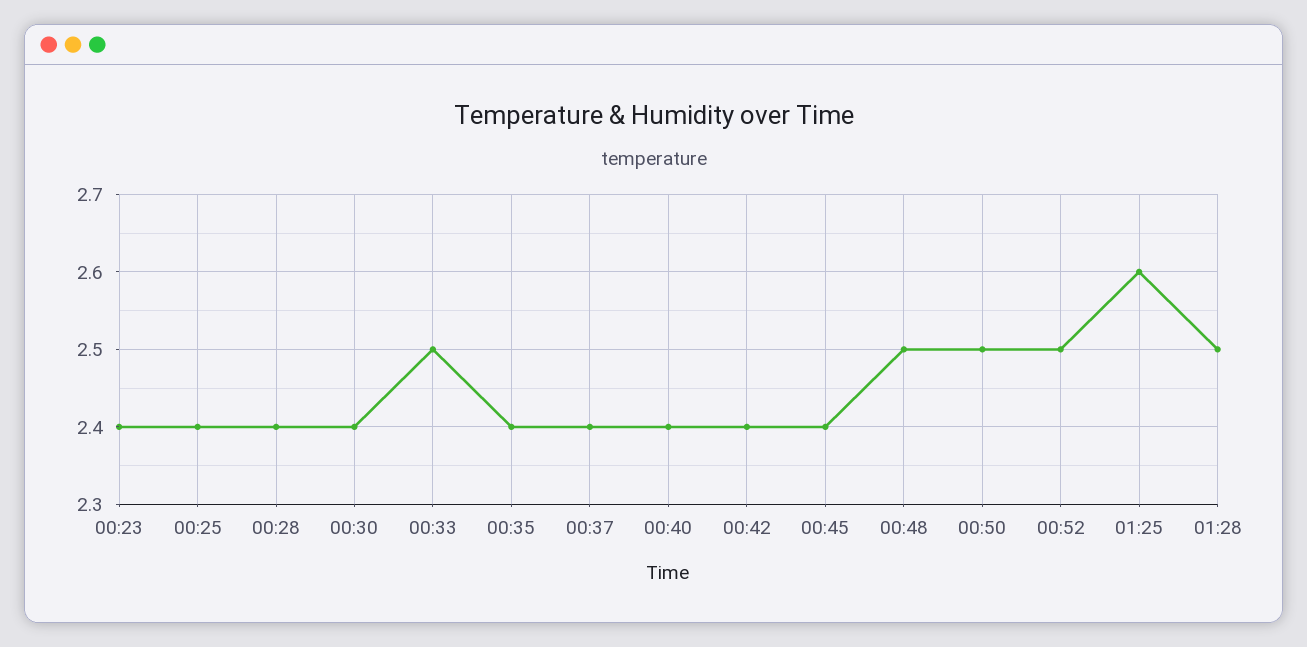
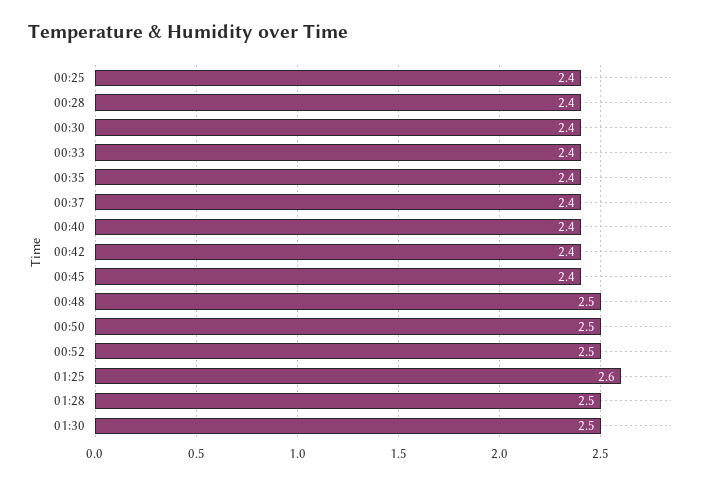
00:23: 2.4 -> none
00:33: 2.5 -> 2.4
01:30: none -> 2.5

